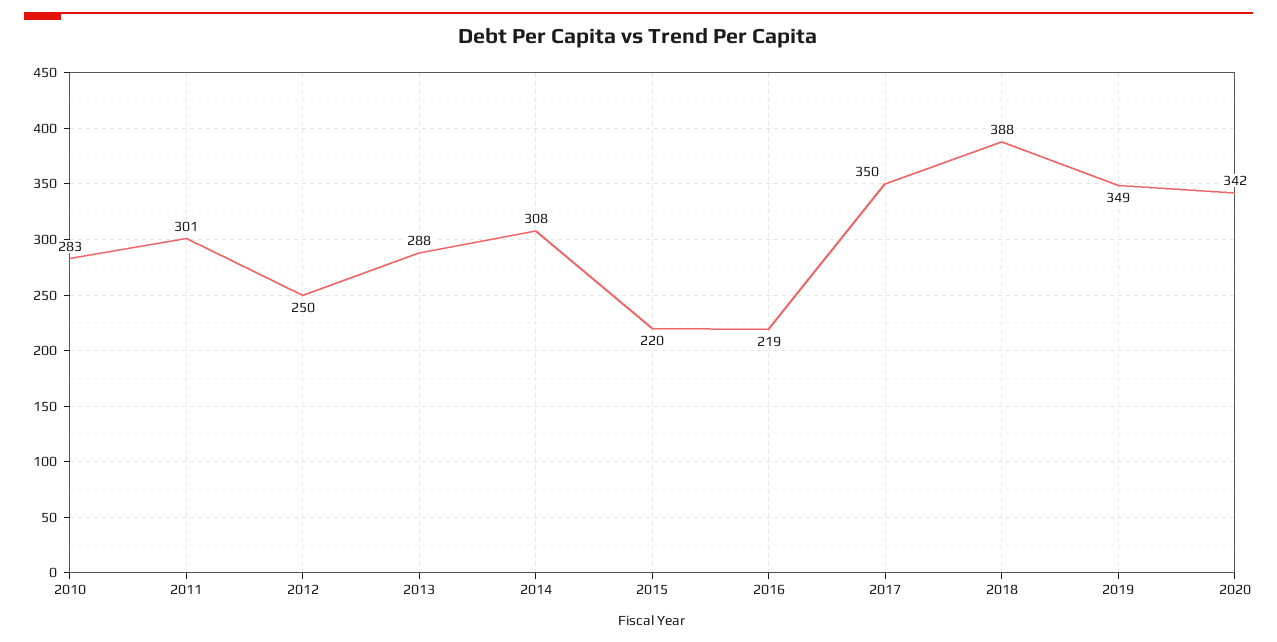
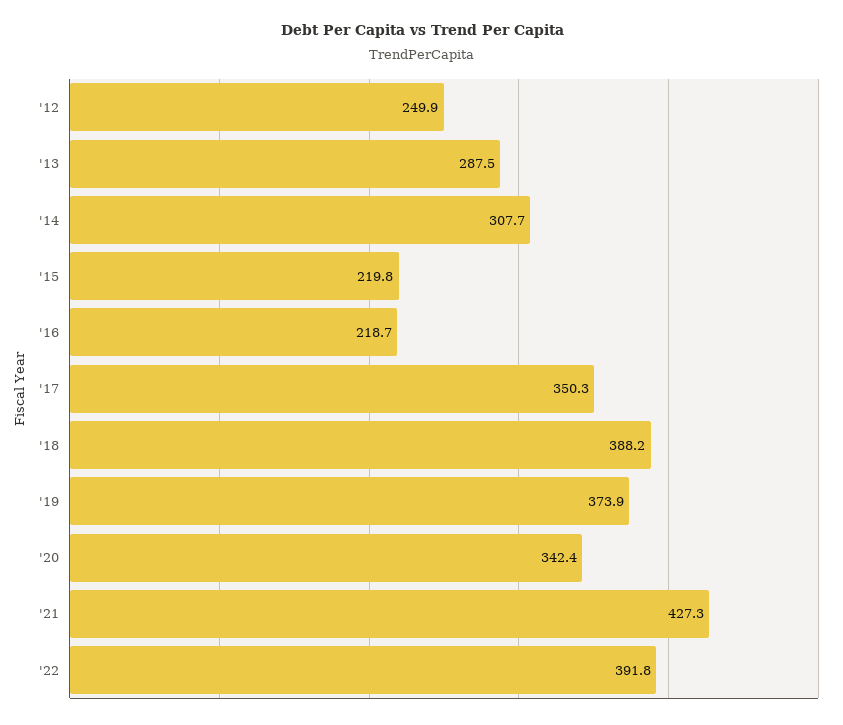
2010: 283 -> none
2011: 301 -> none
2019: 349 -> 373.9
'21: none -> 427.3
'22: none -> 391.8

